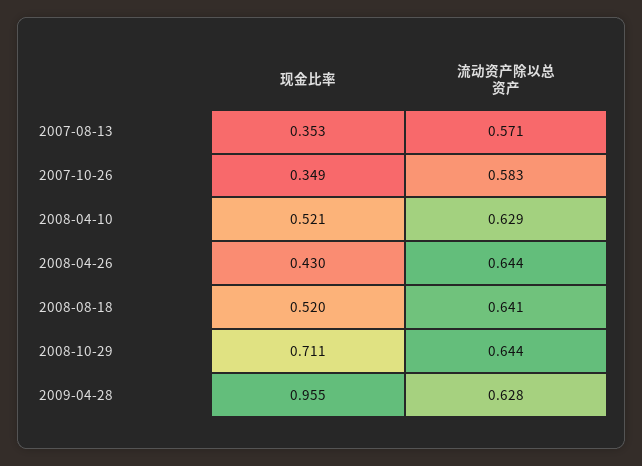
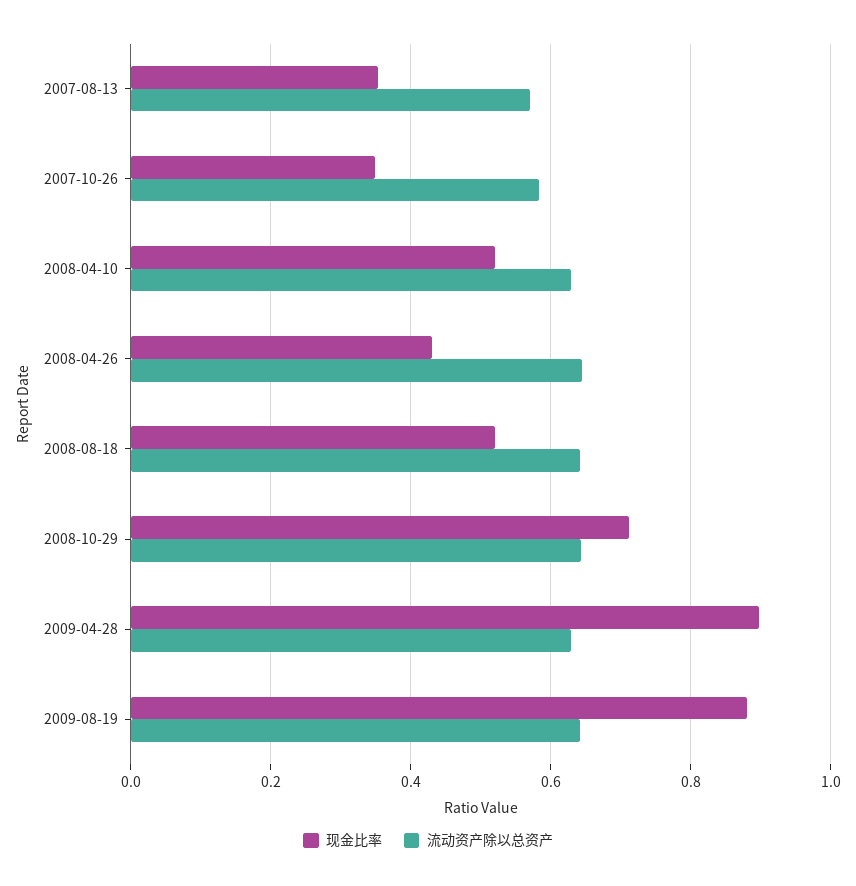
现金比率, 2009-04-28: 0.955 -> 0.9
现金比率, 2009-08-19: none -> 0.88
流动资产除以总资产, 2009-08-19: none -> 0.64

